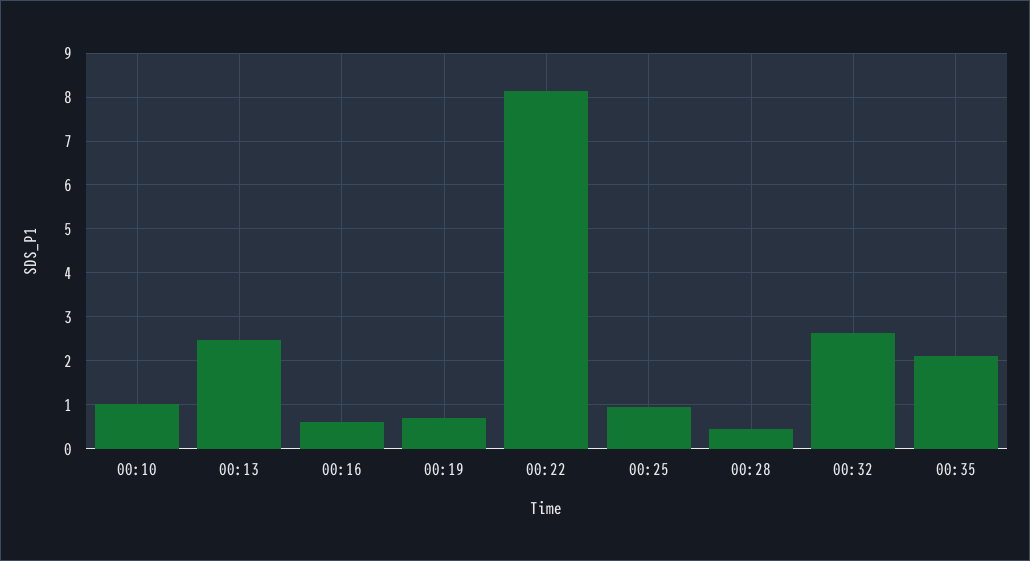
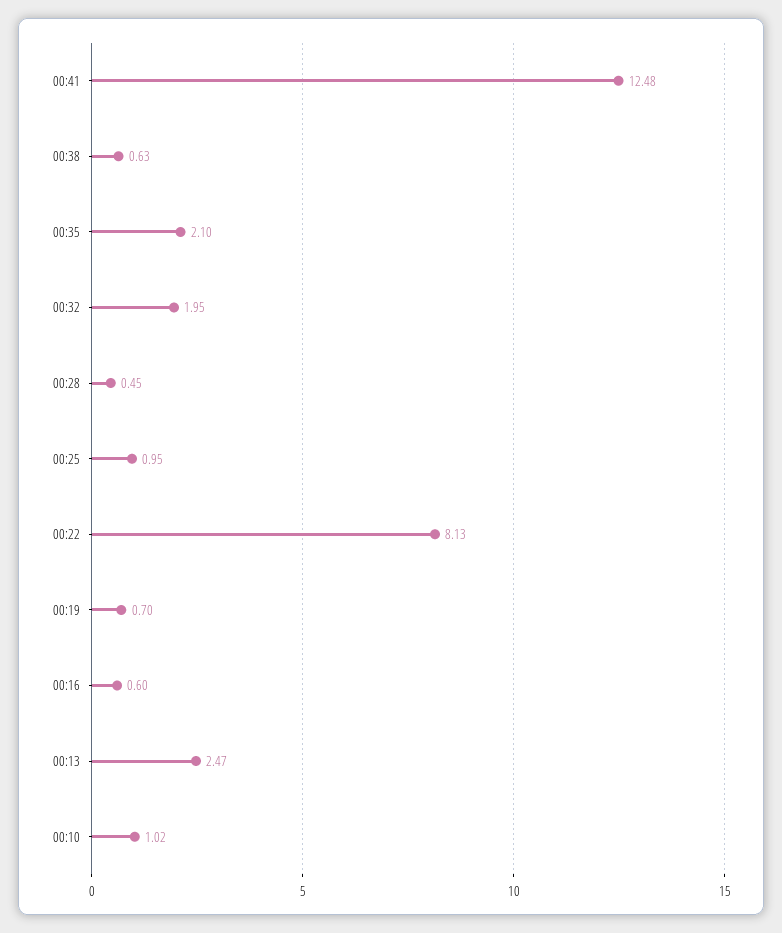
00:32: 2.6 -> 1.95
00:41: none -> 12.48
00:38: none -> 0.63

